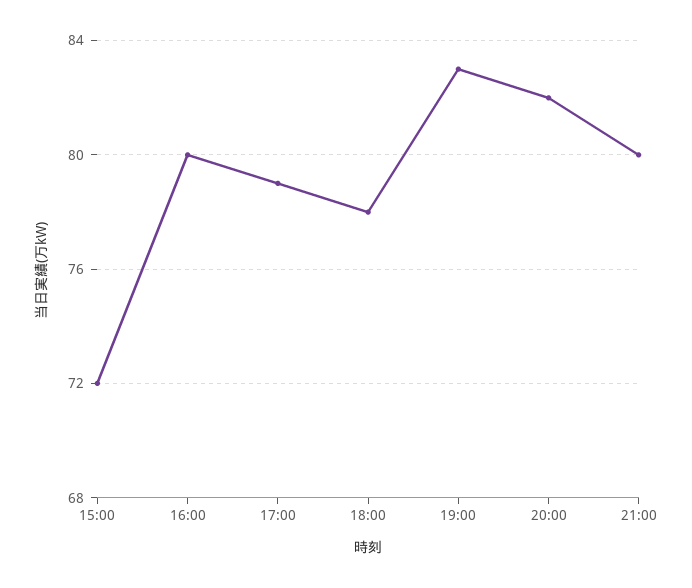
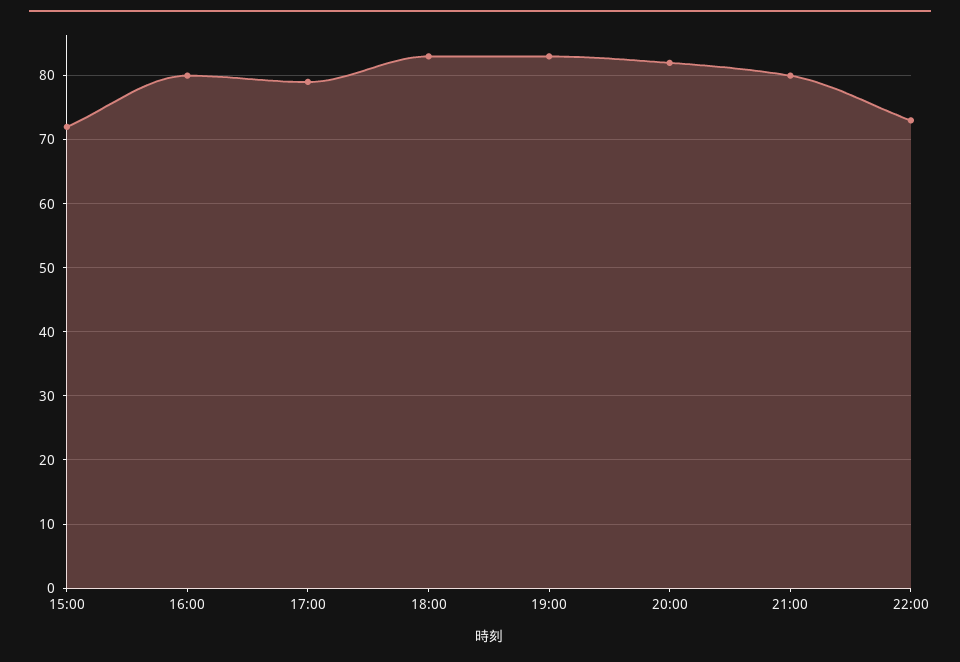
18:00: 78 -> 83
22:00: none -> 73

